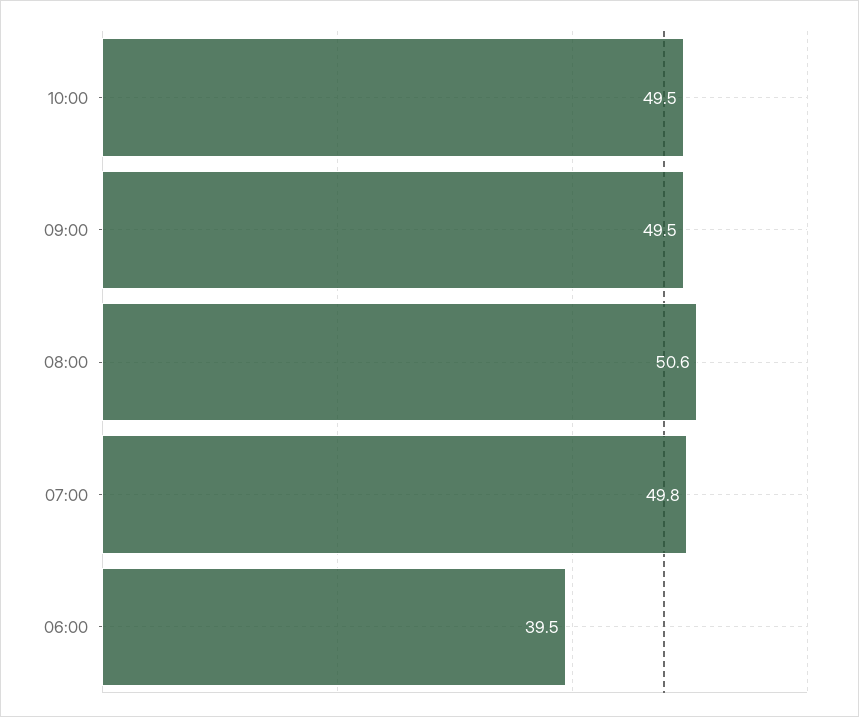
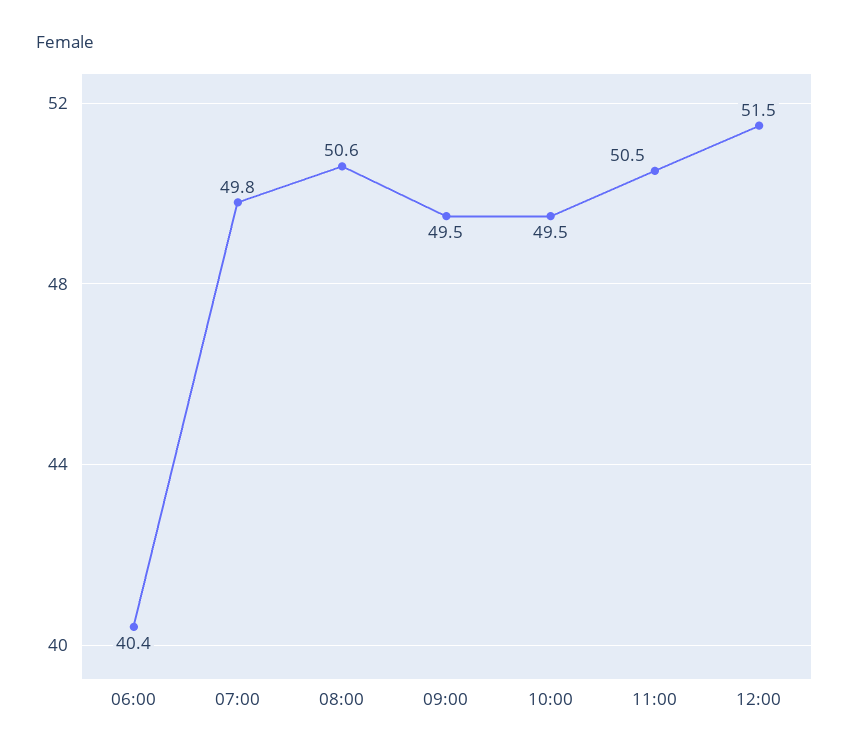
06:00: 39.5 -> 40.4
11:00: none -> 50.5
12:00: none -> 51.5

